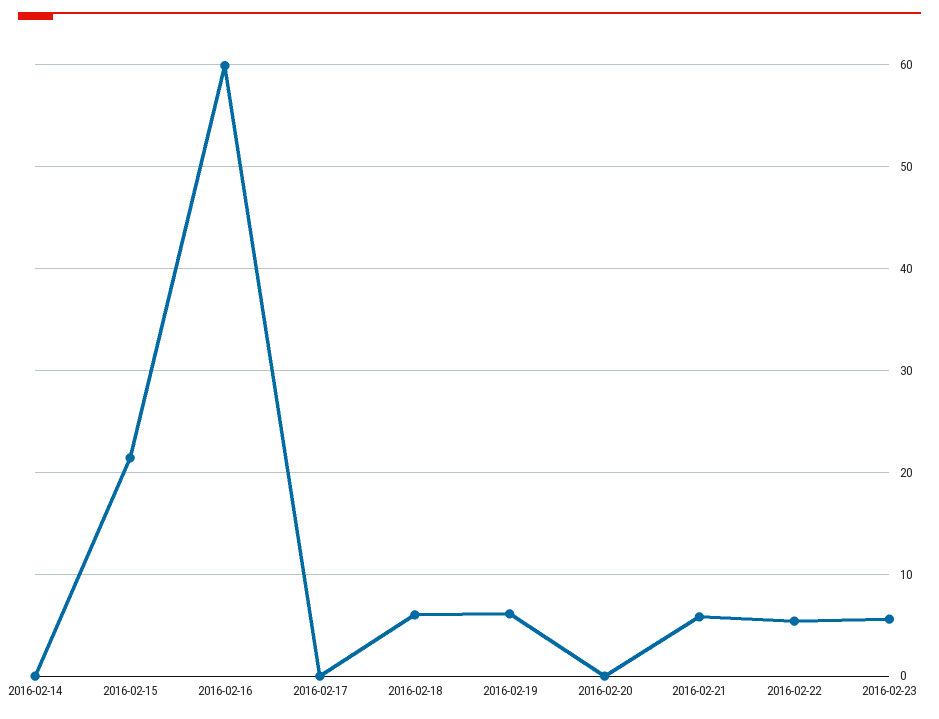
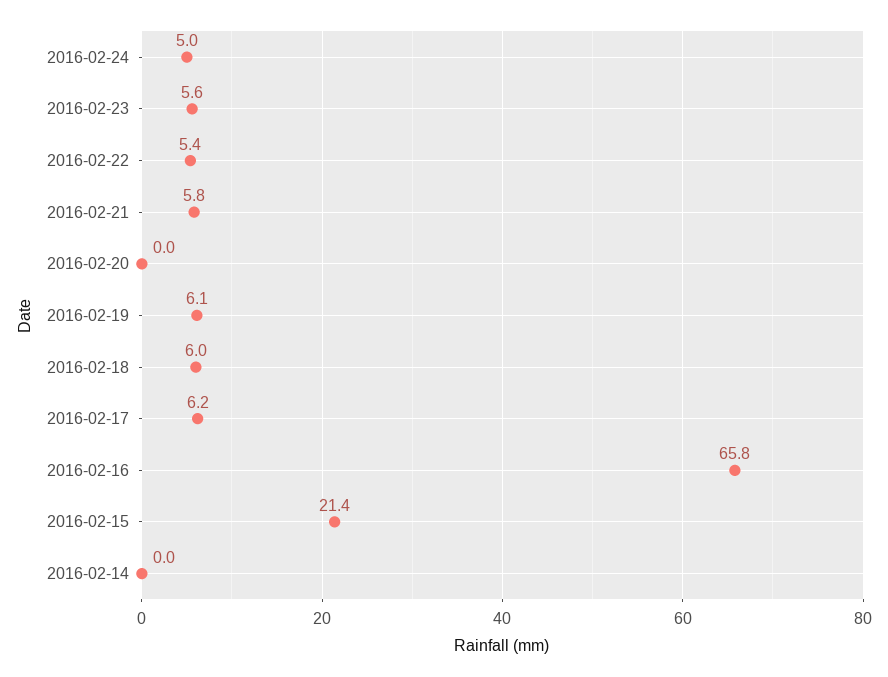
2016-02-16: 60 -> 65.8
2016-02-17: 0 -> 6.2
2016-02-24: none -> 5

